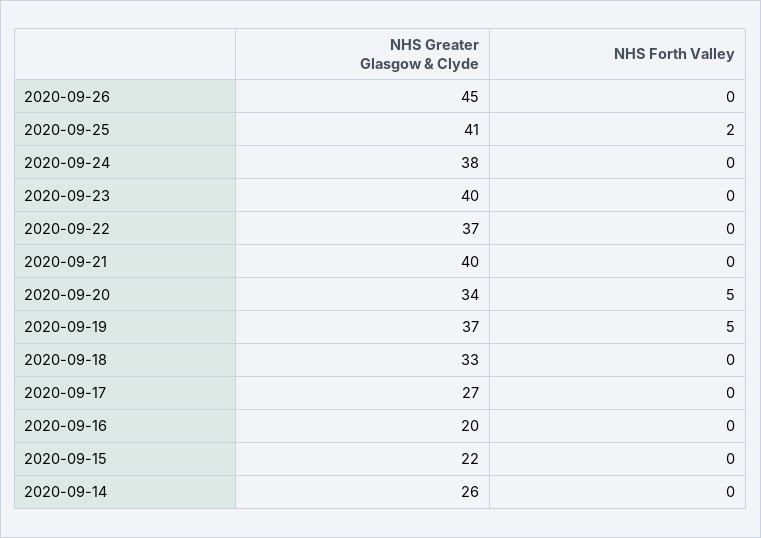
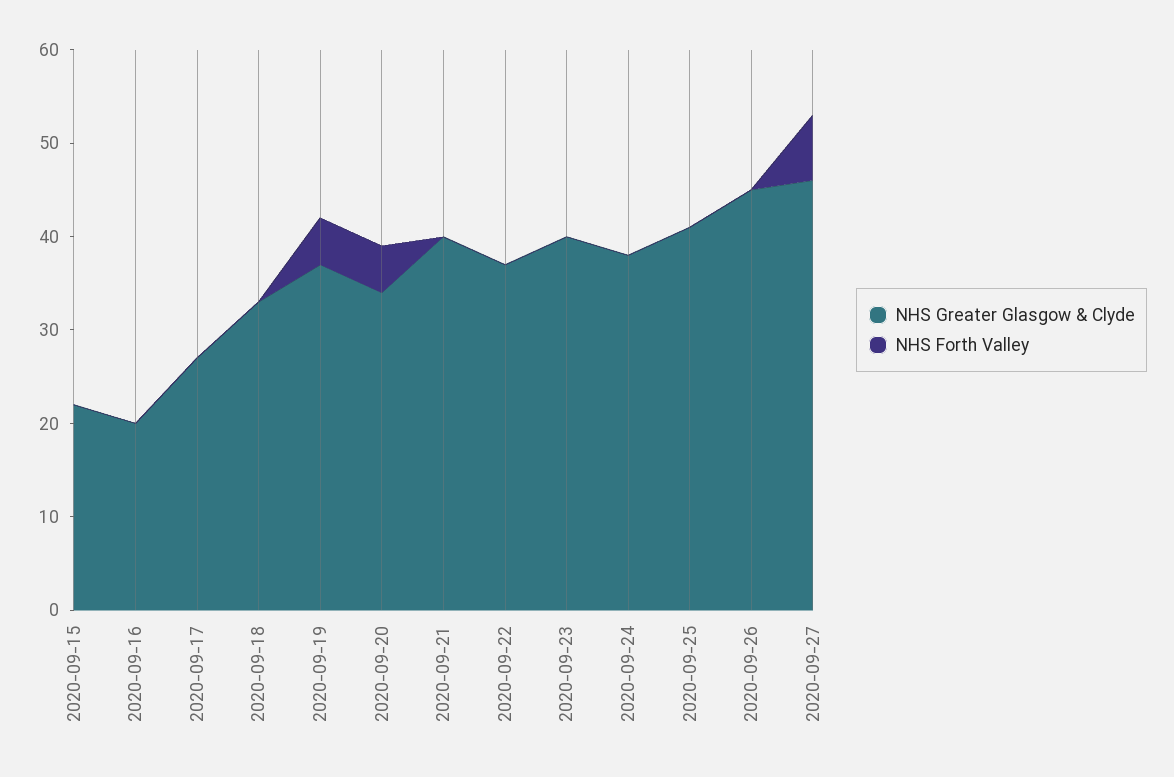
NHS Forth Valley, 2020-09-25: 2 -> 0
NHS Greater Glasgow & Clyde, 2020-09-14: 26 -> none
NHS Forth Valley, 2020-09-14: 0 -> none
NHS Greater Glasgow & Clyde, 2020-09-27: none -> 46
NHS Forth Valley, 2020-09-27: none -> 7

